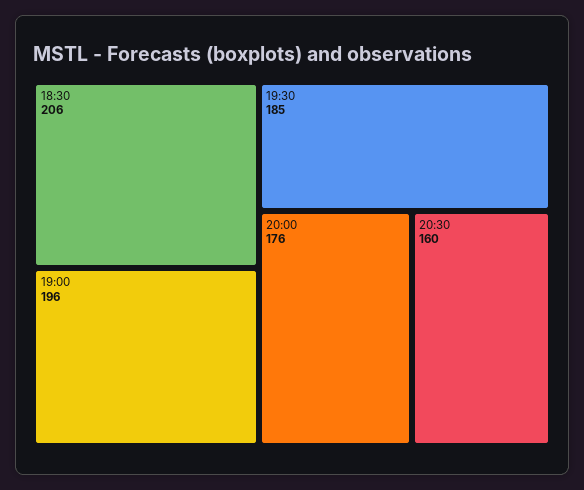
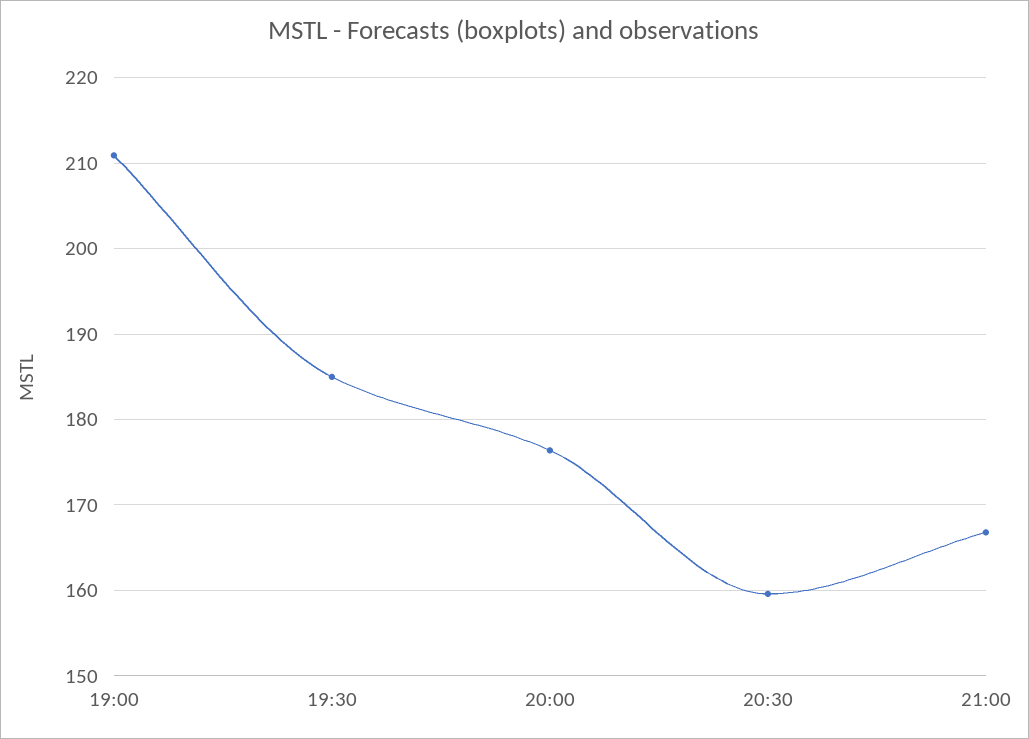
18:30: 206 -> none
19:00: 196 -> 211
21:00: none -> 167

